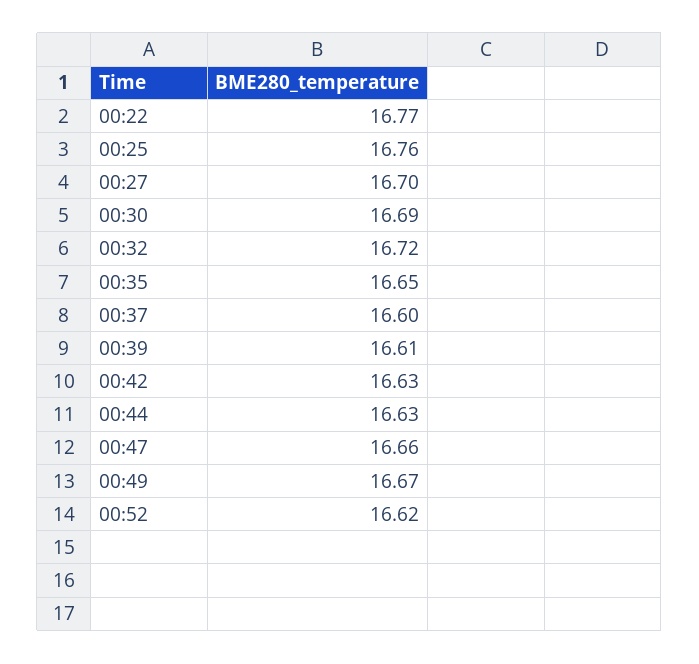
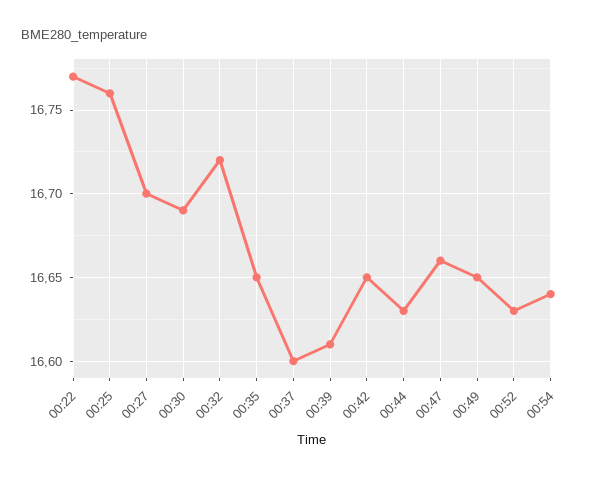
00:42: 16.63 -> 16.65
00:49: 16.67 -> 16.65
00:52: 16.62 -> 16.63
00:54: none -> 16.64

